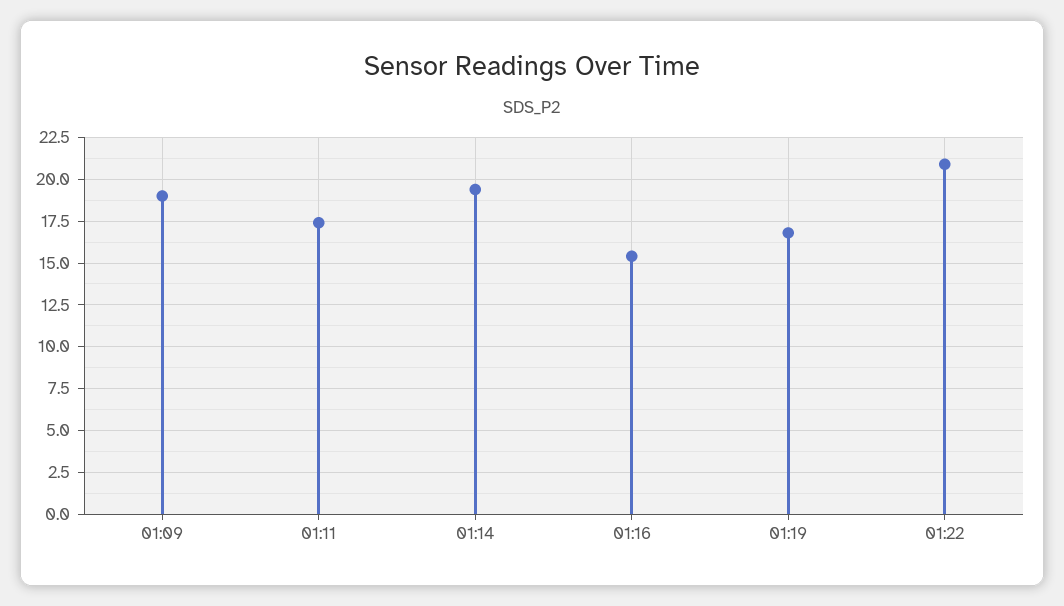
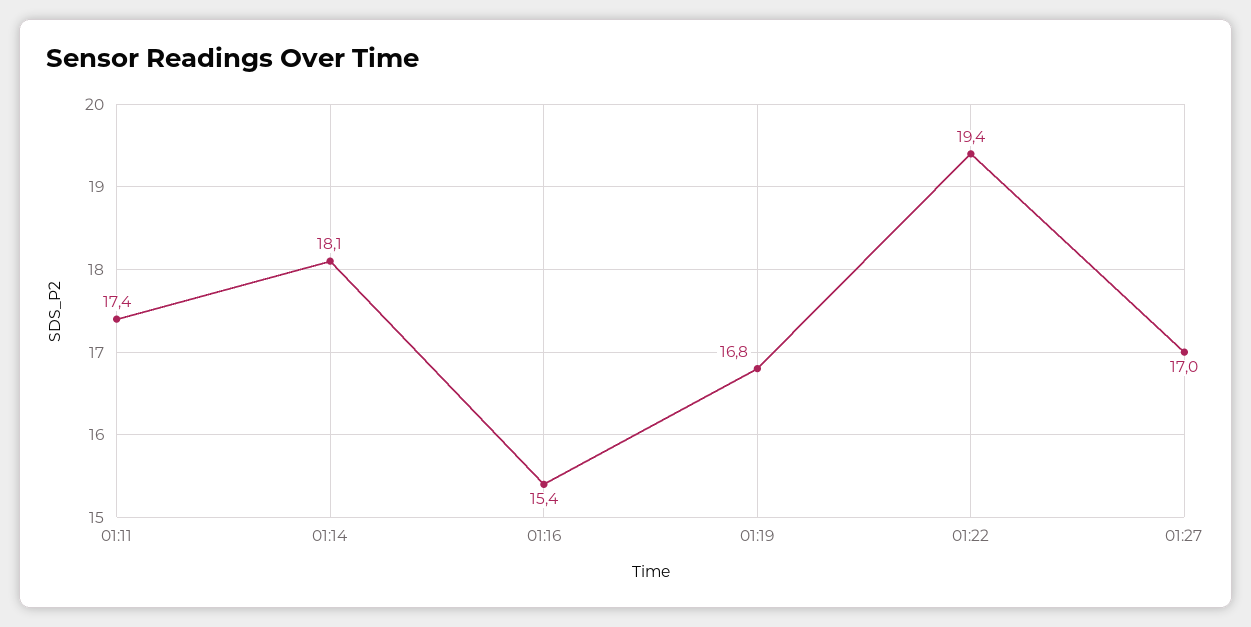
01:09: 19 -> none
01:14: 19.5 -> 18.1
01:22: 21 -> 19.4
01:27: none -> 17

